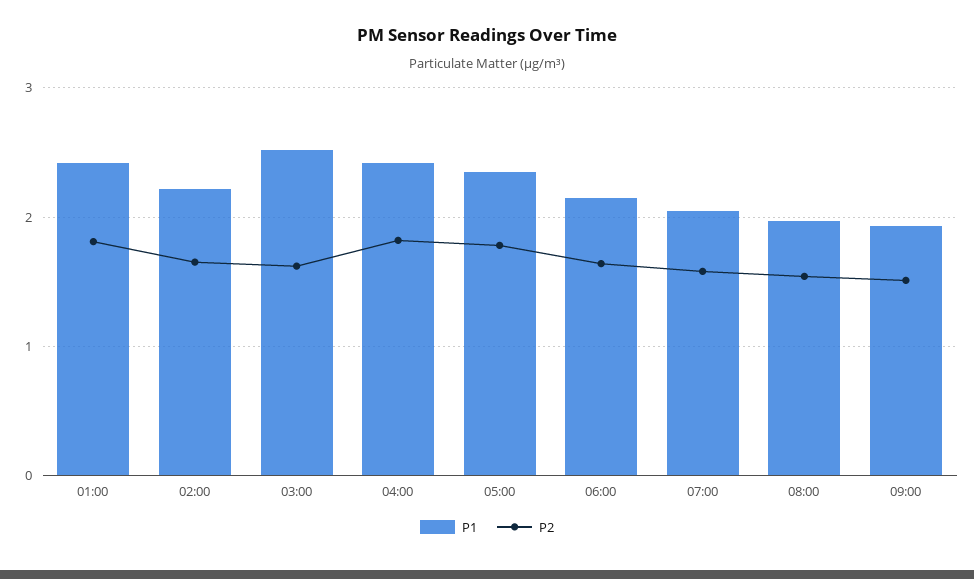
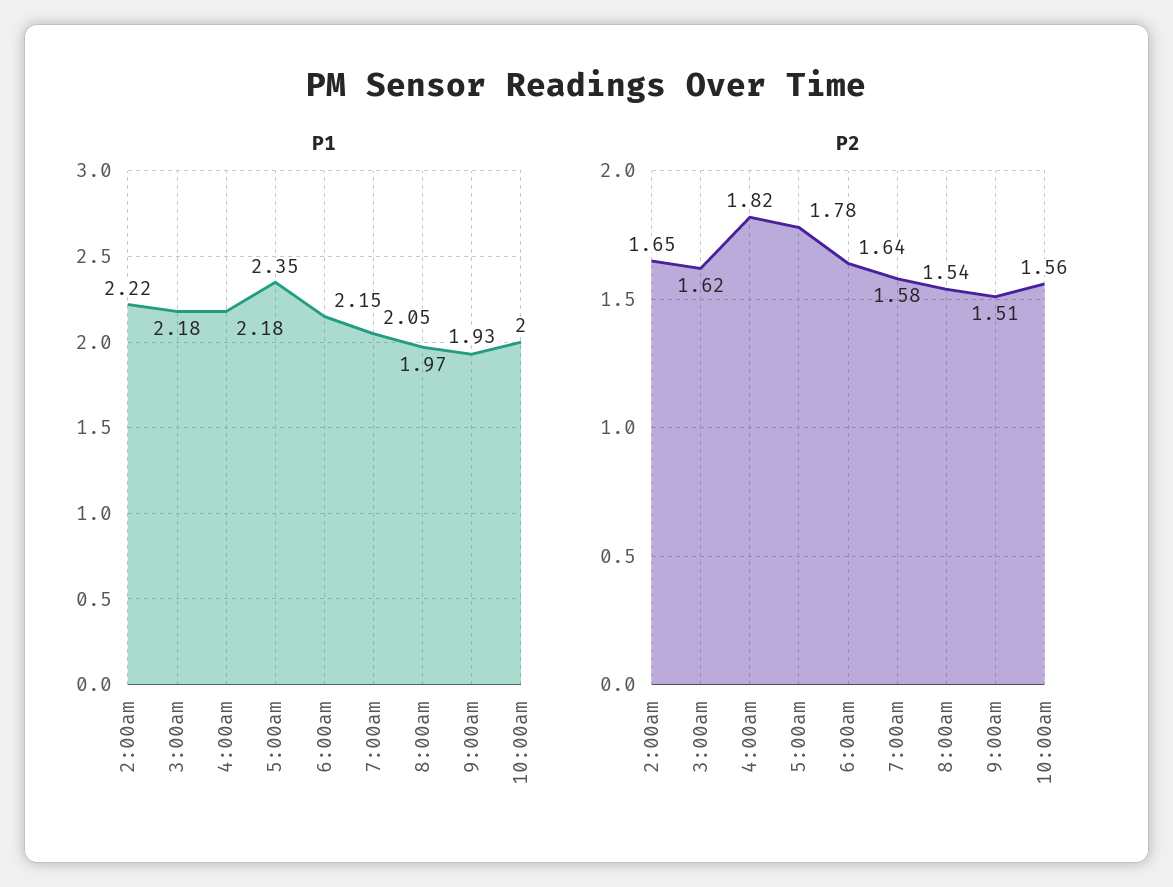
P1, 01:00: 2.4 -> none
P2, 01:00: 1.8 -> none
P1, 03:00: 2.5 -> 2.18
P1, 04:00: 2.4 -> 2.18
P1, 10:00am: none -> 2
P2, 10:00am: none -> 1.56

